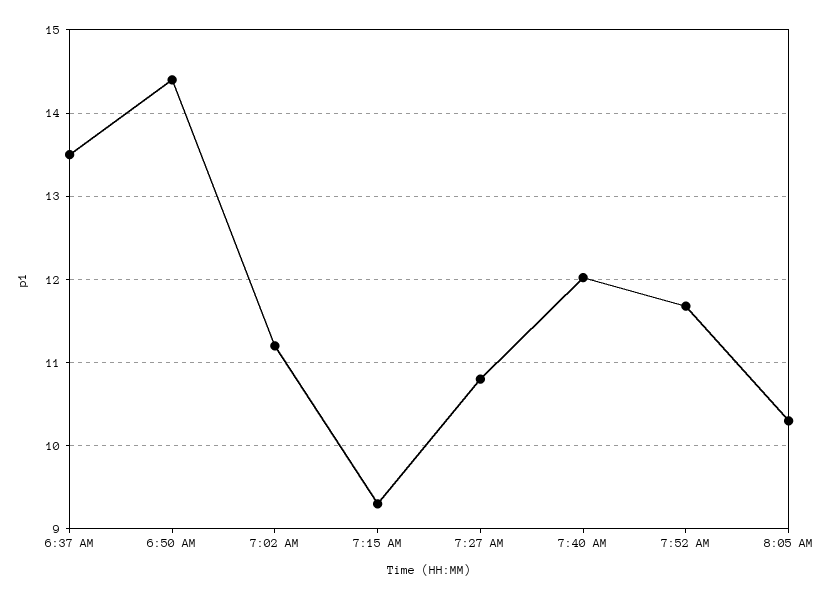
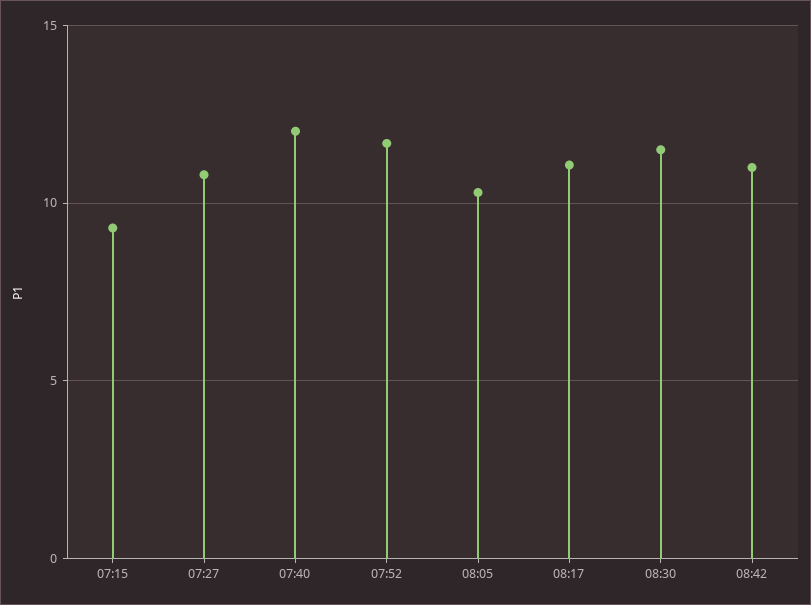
6:37 AM: 13.5 -> none
6:50 AM: 14.4 -> none
7:02 AM: 11.2 -> none
08:17: none -> 11
08:30: none -> 11.5
08:42: none -> 11

